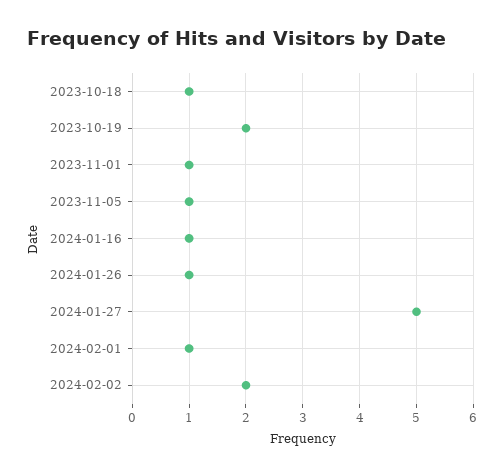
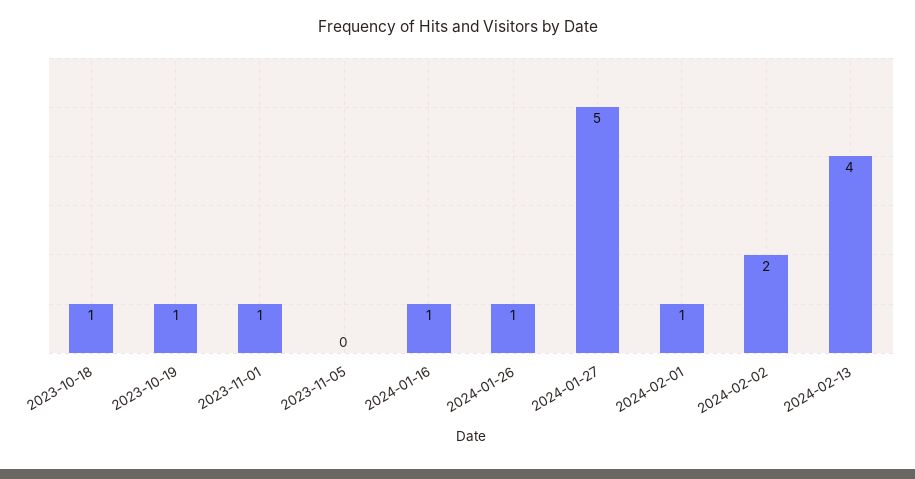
2023-10-19: 2 -> 1
2023-11-05: 1 -> 0
2024-02-13: none -> 4

